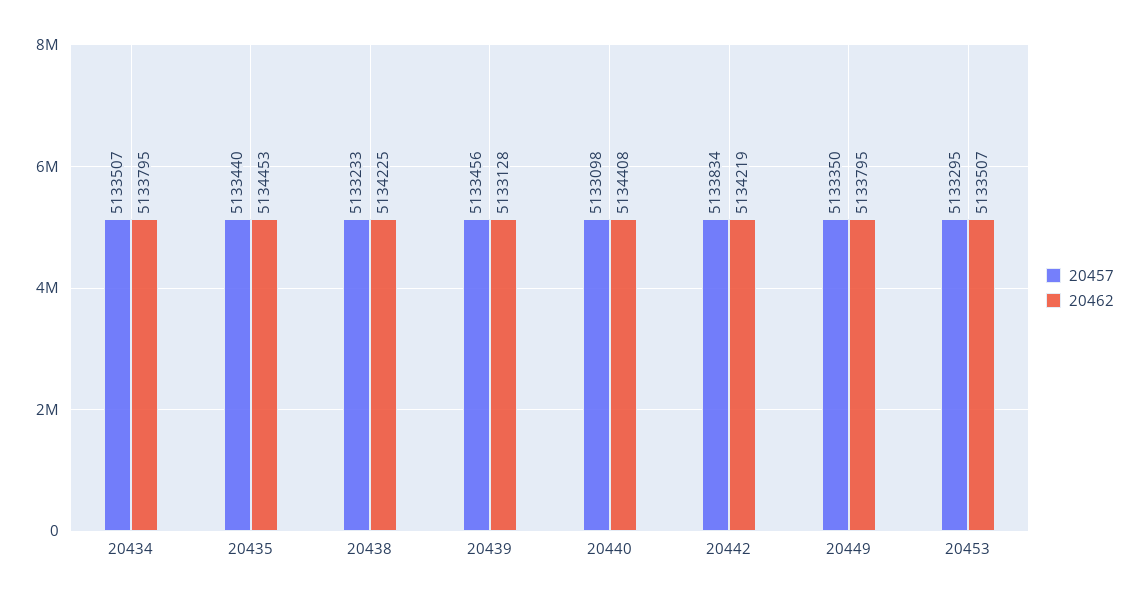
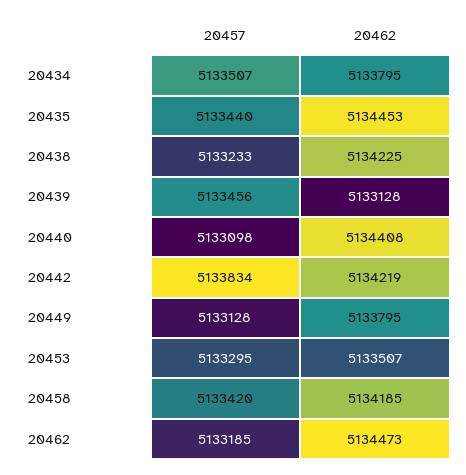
20457, 20449: 5133350 -> 5133128
20457, 20458: none -> 5133420
20462, 20458: none -> 5134185
20457, 20462: none -> 5133185
20462, 20462: none -> 5134473

